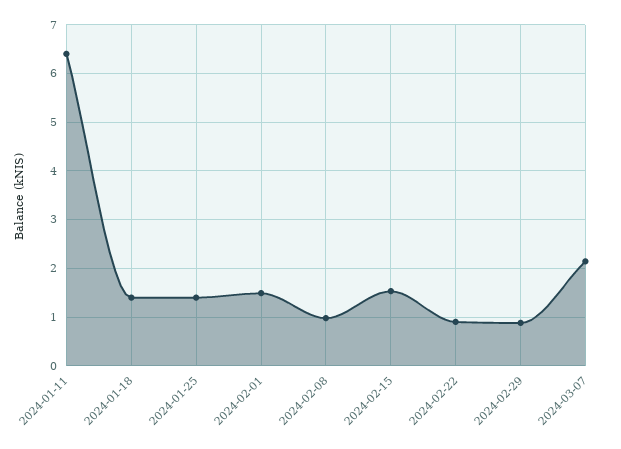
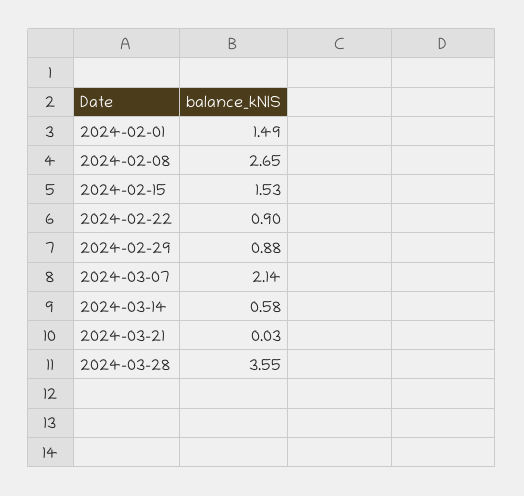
2024-01-11: 6.4 -> none
2024-01-18: 1.4 -> none
2024-01-25: 1.4 -> none
2024-02-08: 1 -> 2.65
2024-03-14: none -> 0.58
2024-03-21: none -> 0.03
2024-03-28: none -> 3.55

